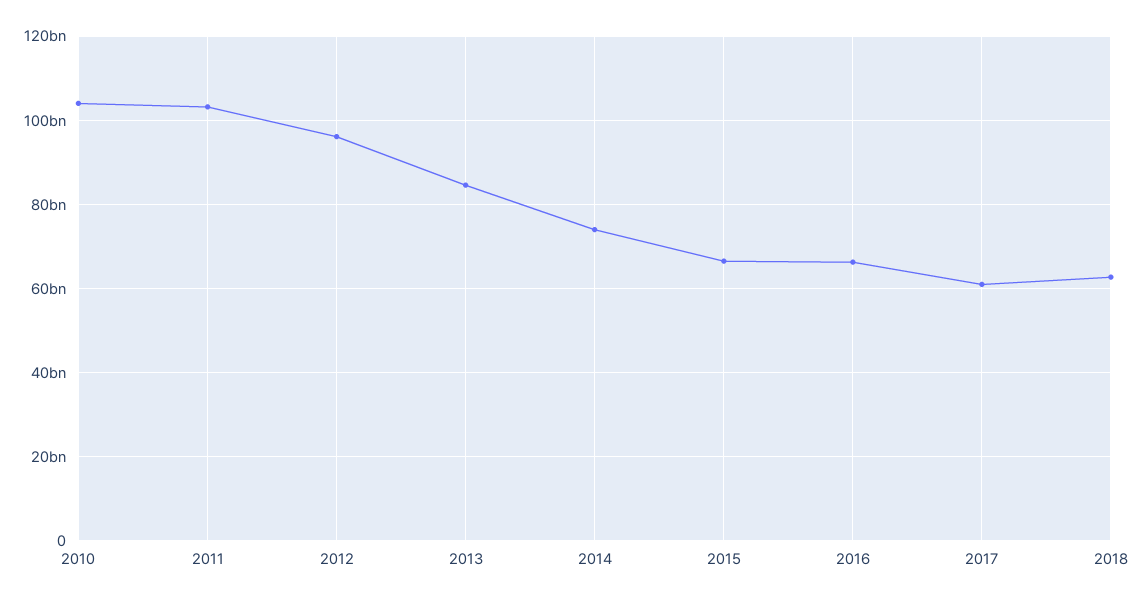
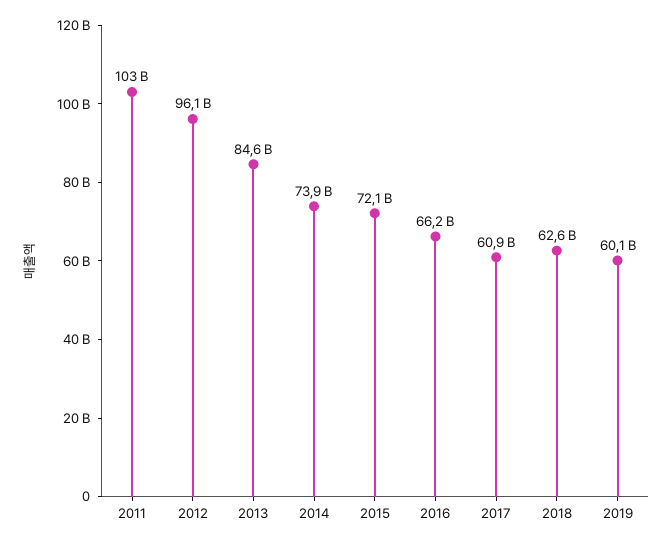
2010: 104000000000 -> none
2015: 66000000000 -> 72100000000
2019: none -> 60100000000

